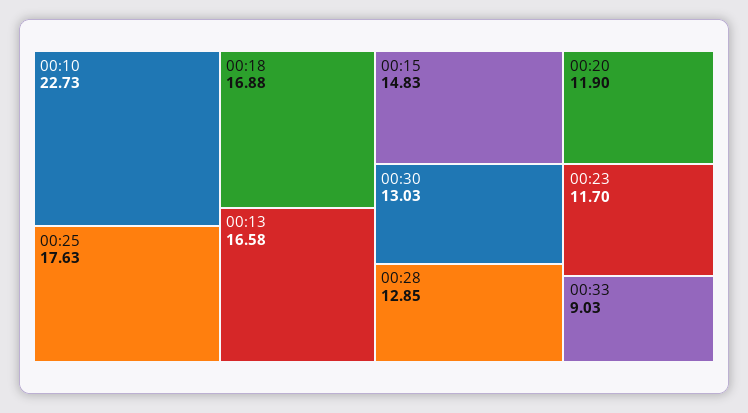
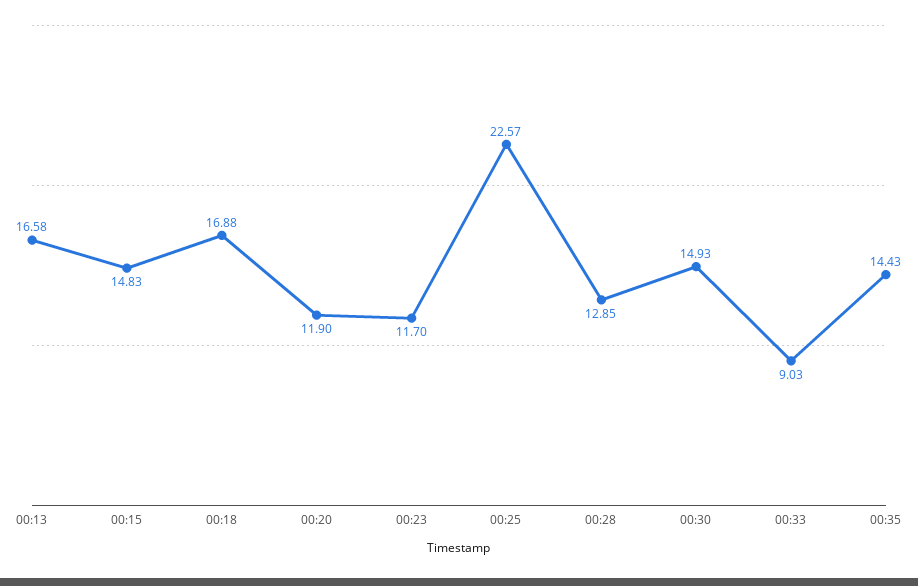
00:10: 22.73 -> none
00:25: 17.63 -> 22.57
00:30: 13.03 -> 14.93
00:35: none -> 14.43

